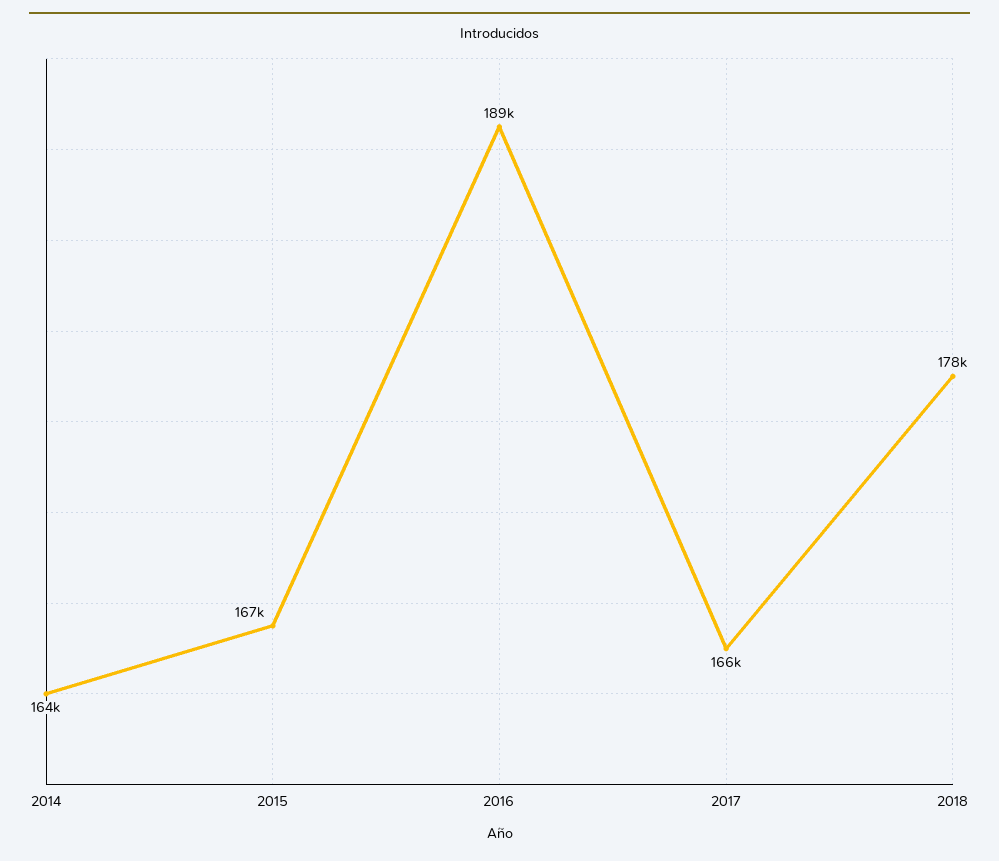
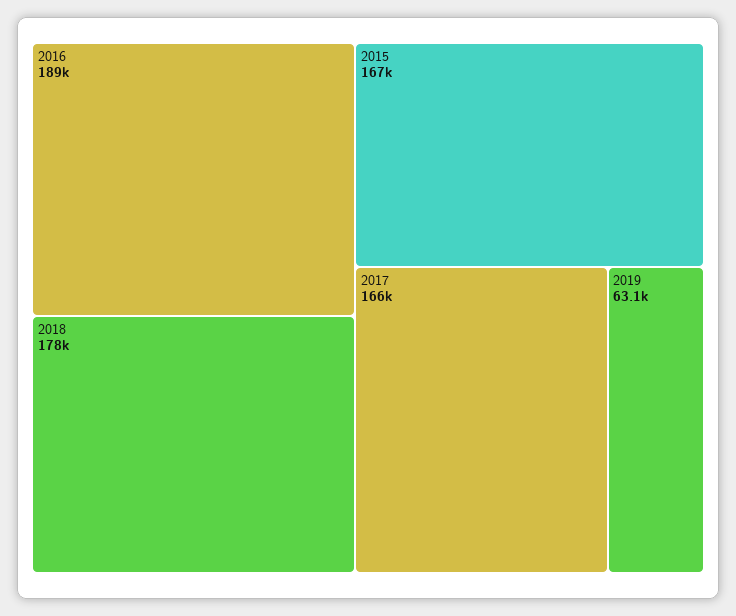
2014: 164000 -> none
2019: none -> 63100

